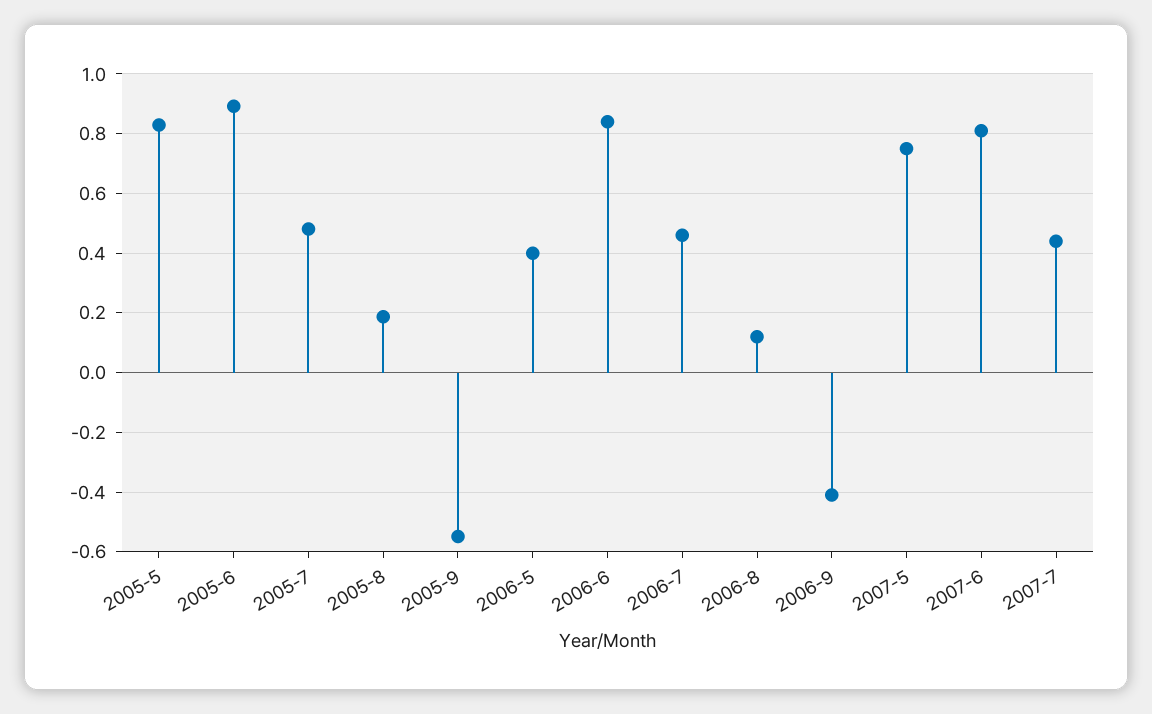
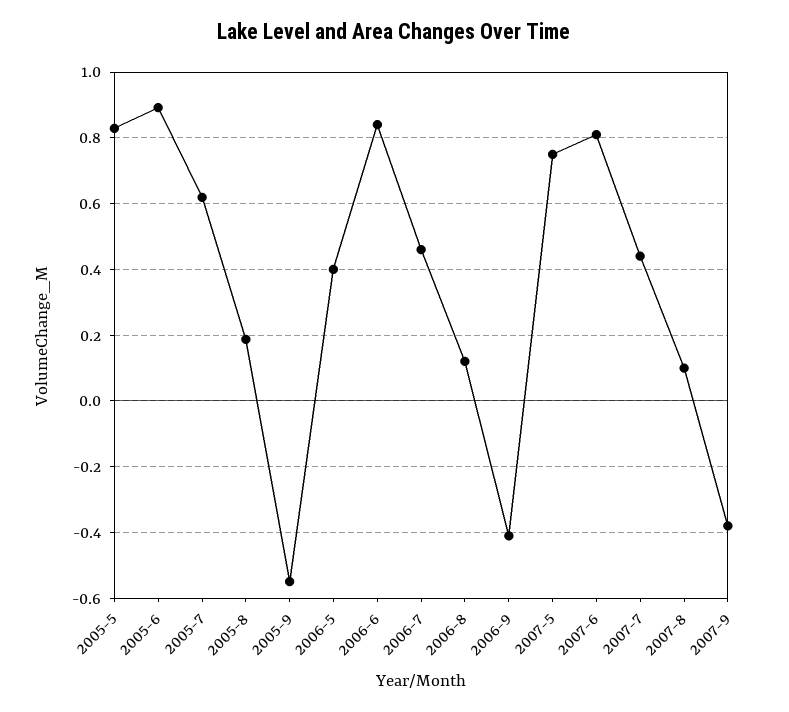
2005-7: 0.475 -> 0.62
2007-8: none -> 0.1
2007-9: none -> -0.38

